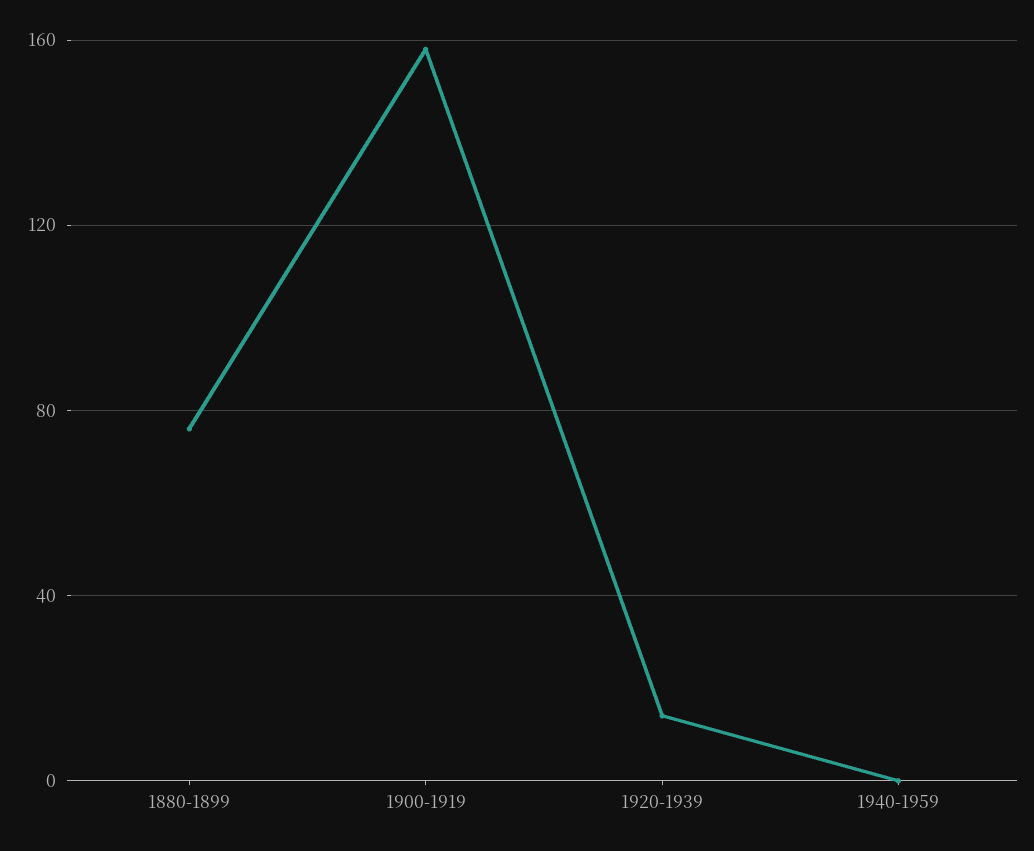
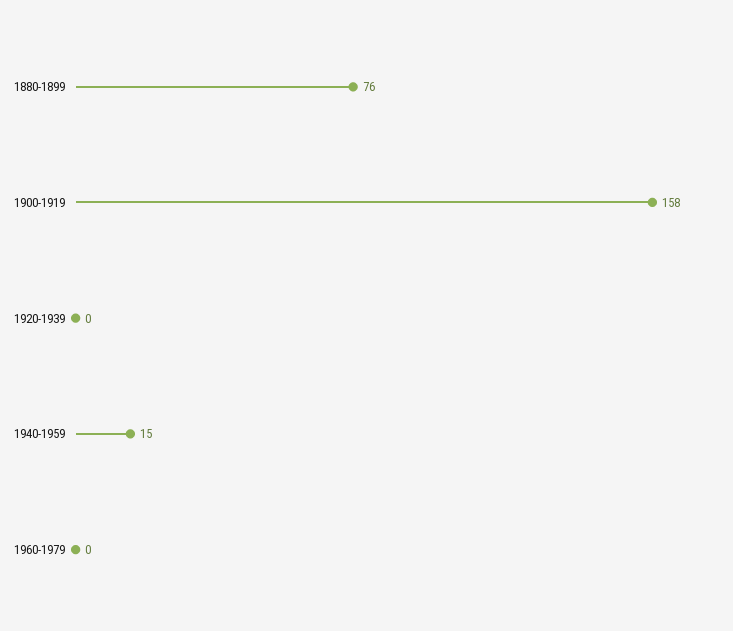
1920-1939: 15 -> 0
1940-1959: 0 -> 15
1960-1979: none -> 0

